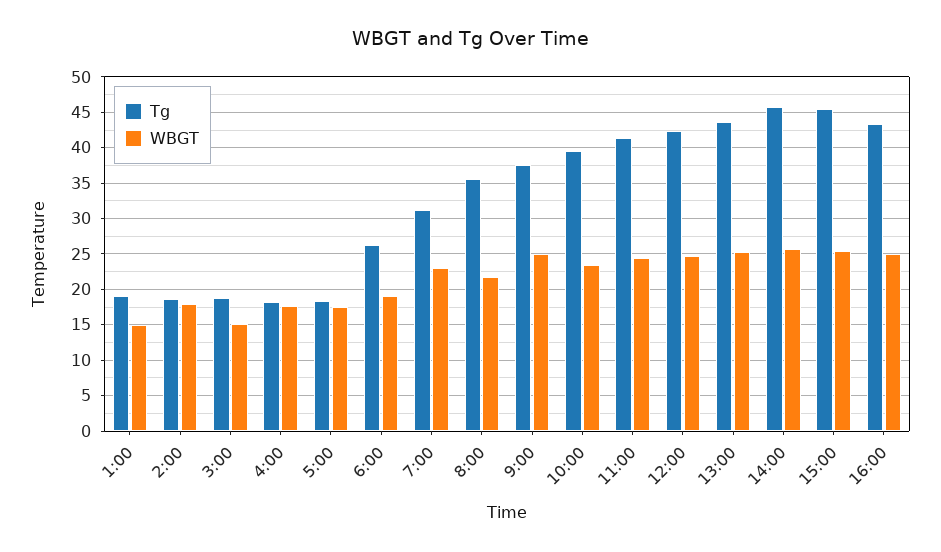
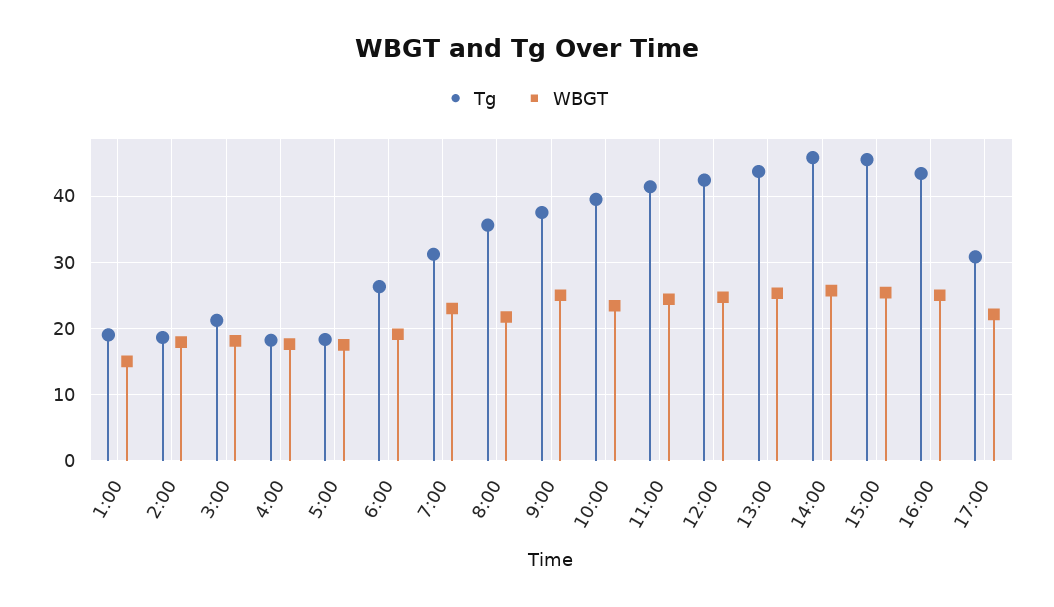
Tg, 3:00: 19 -> 21
WBGT, 3:00: 15 -> 18
Tg, 17:00: none -> 31
WBGT, 17:00: none -> 22

